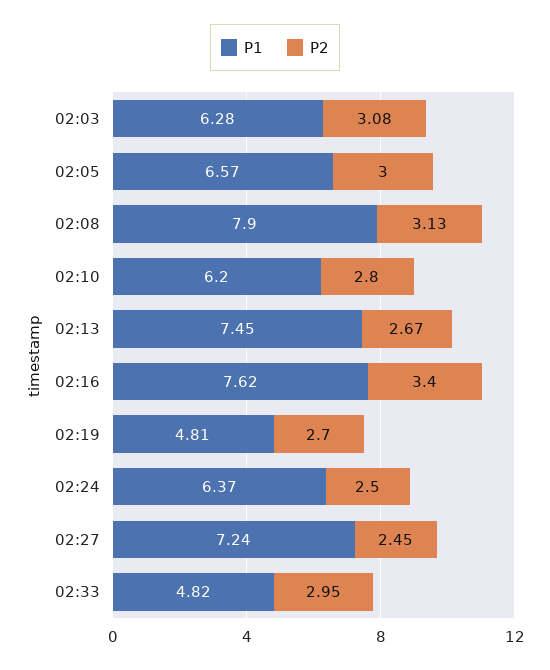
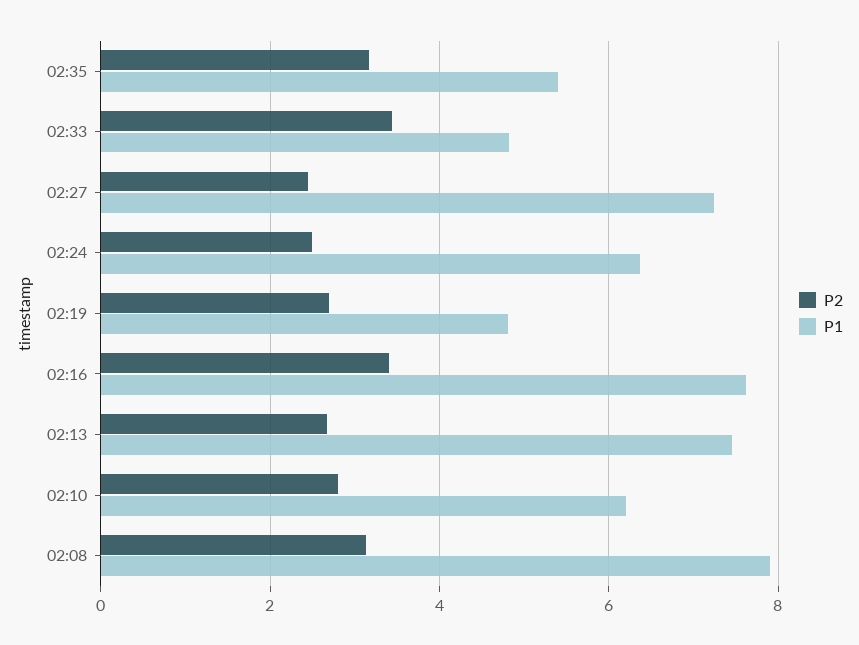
P1, 02:03: 6.28 -> none
P2, 02:03: 3.08 -> none
P1, 02:05: 6.57 -> none
P2, 02:05: 3 -> none
P2, 02:33: 2.95 -> 3.4
P2, 02:35: none -> 3.2
P1, 02:35: none -> 5.4

